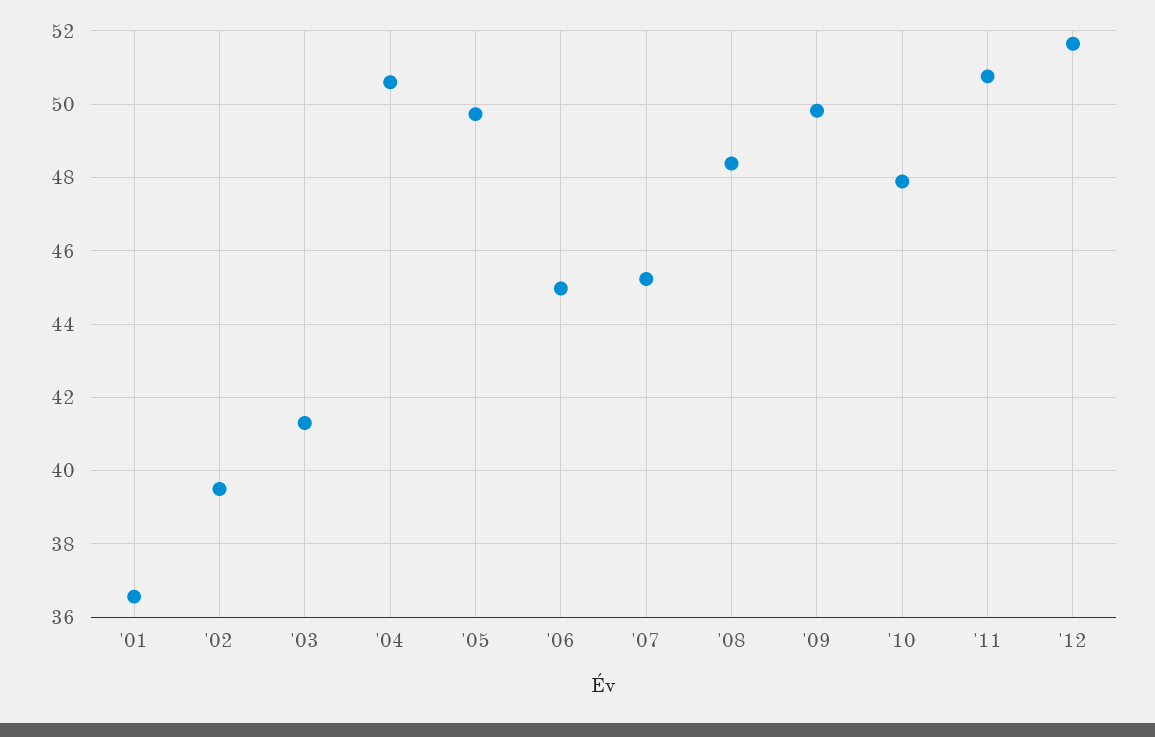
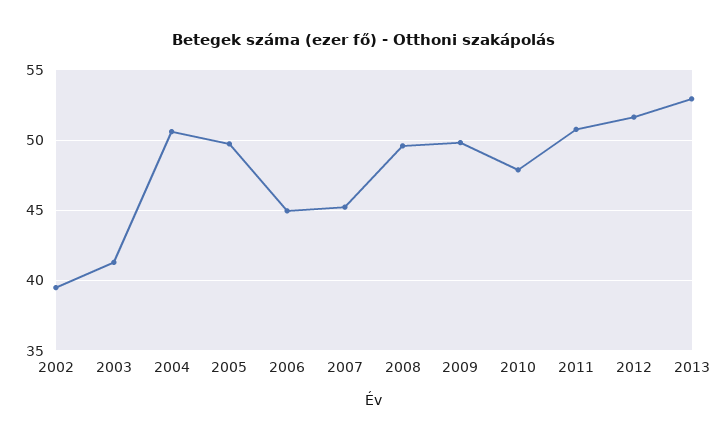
'01: 36.6 -> none
'08: 48.4 -> 49.5
2013: none -> 53

